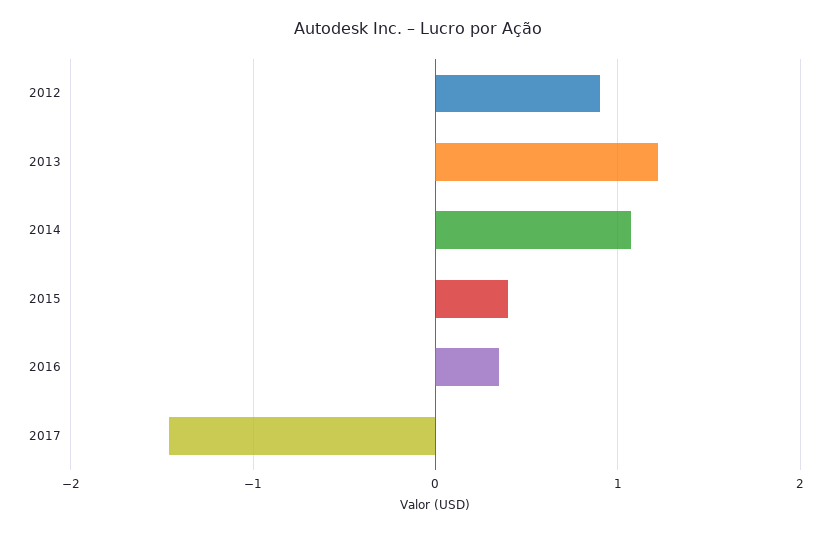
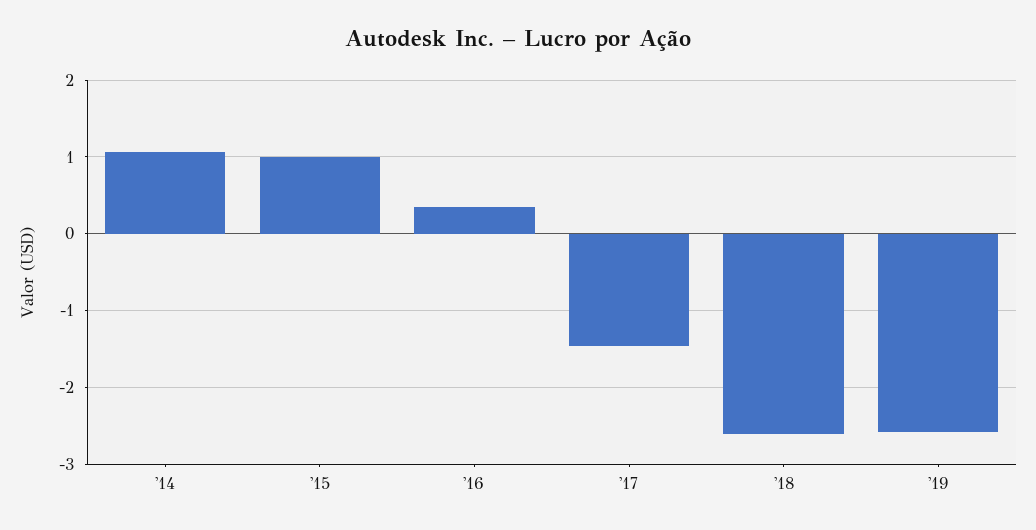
2012: 0.9 -> none
2013: 1.2 -> none
2015: 0.4 -> 1
'18: none -> -2.6
'19: none -> -2.6

